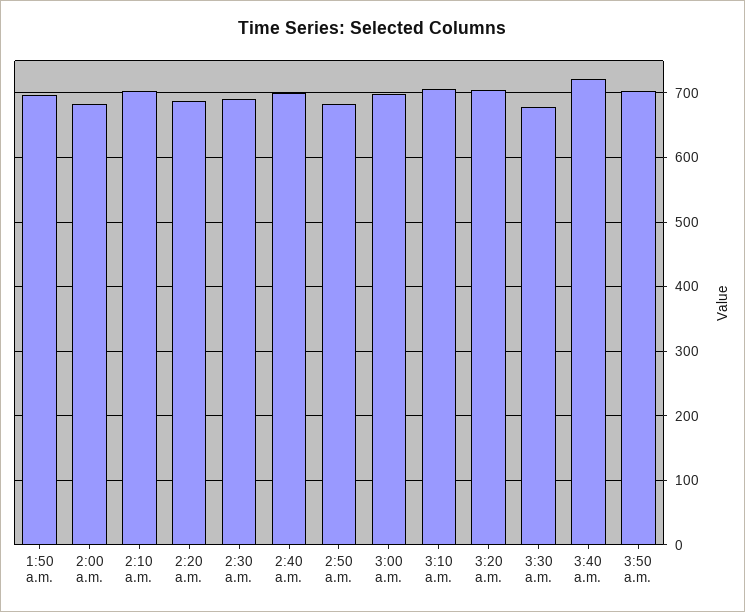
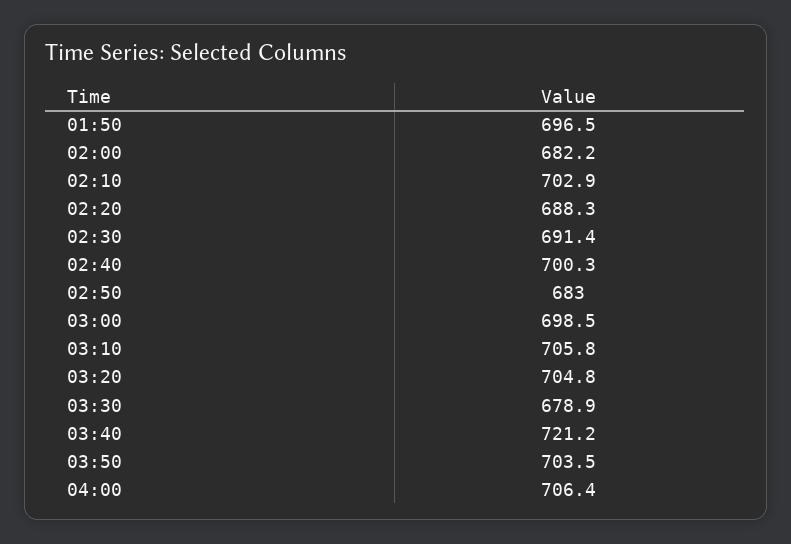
04:00: none -> 706.4

